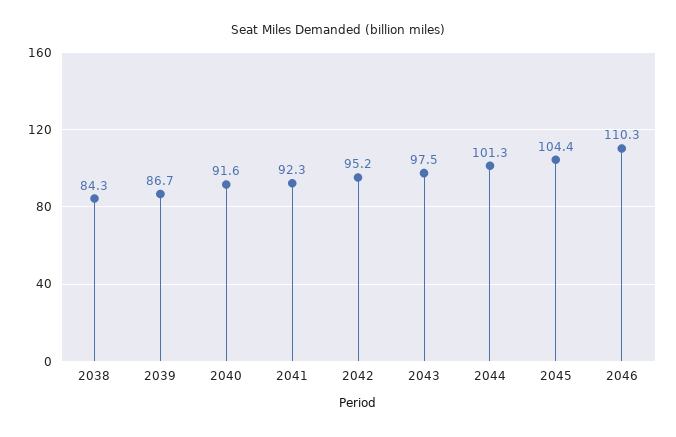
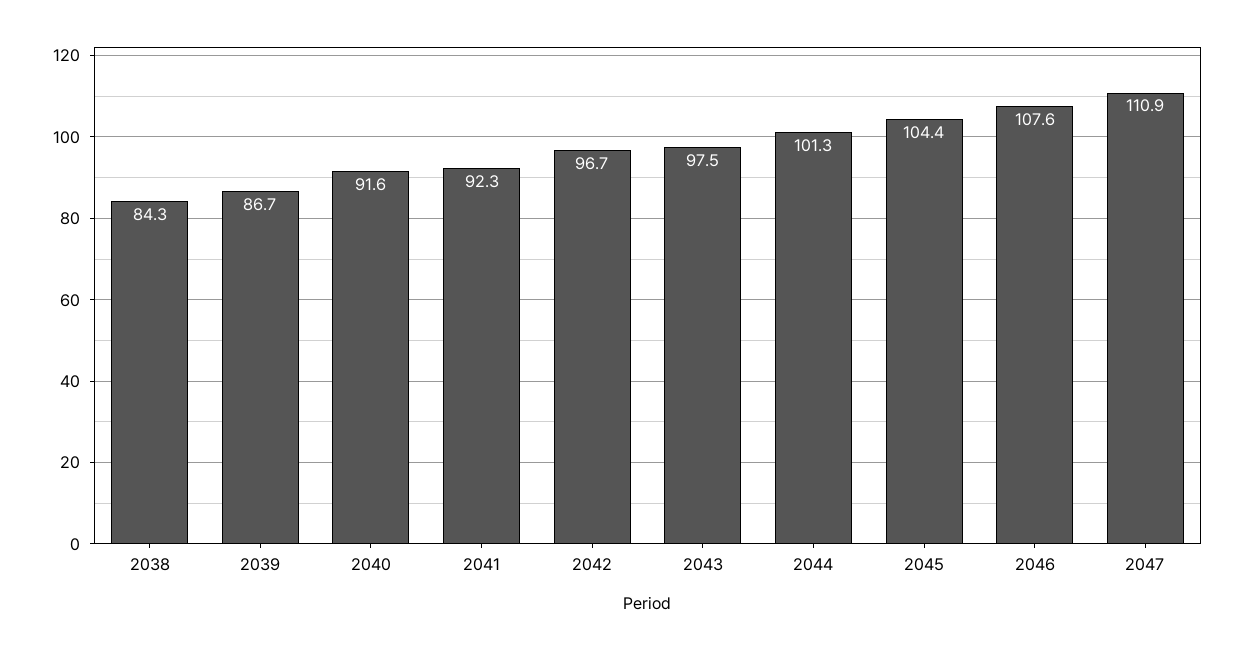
2042: 95.2 -> 96.7
2046: 110.3 -> 107.6
2047: none -> 110.9

